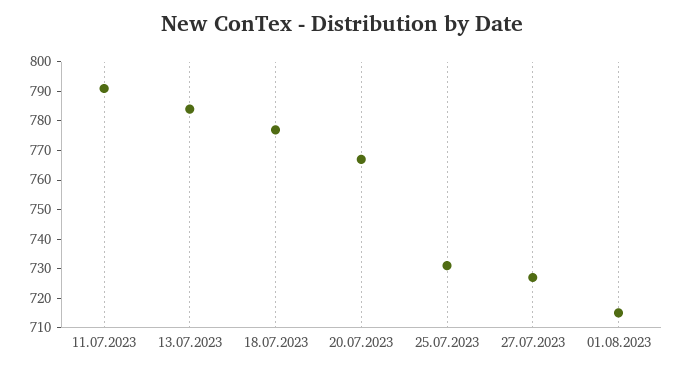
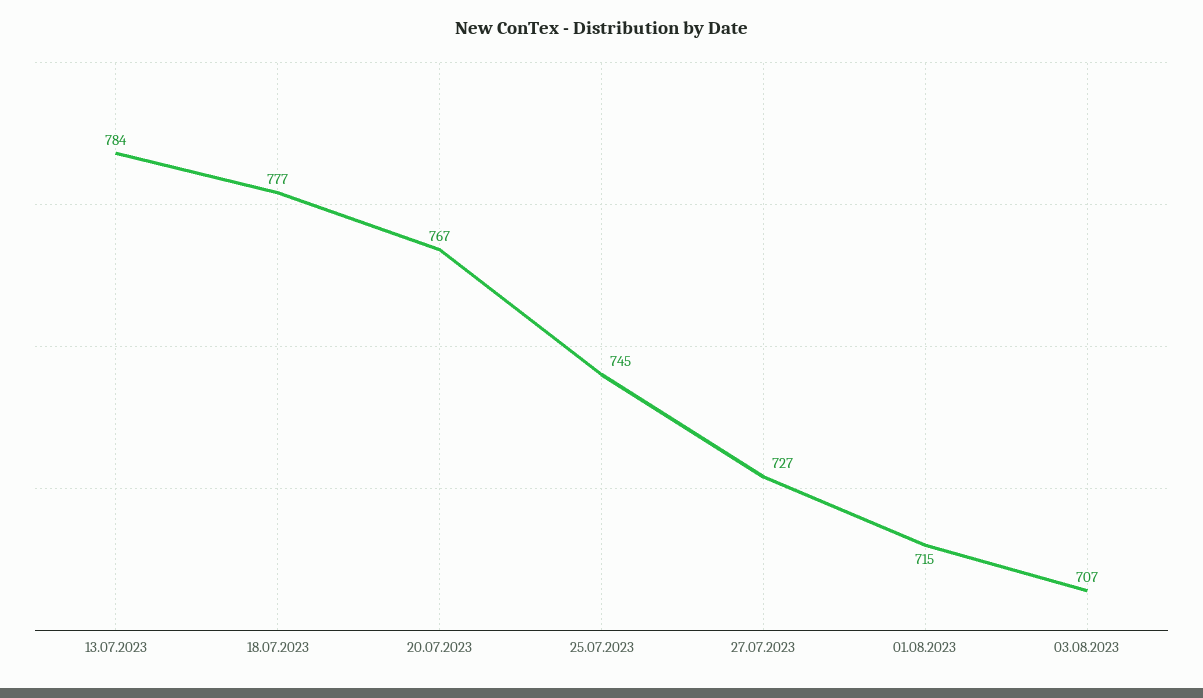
11.07.2023: 790 -> none
25.07.2023: 730 -> 745
03.08.2023: none -> 707

